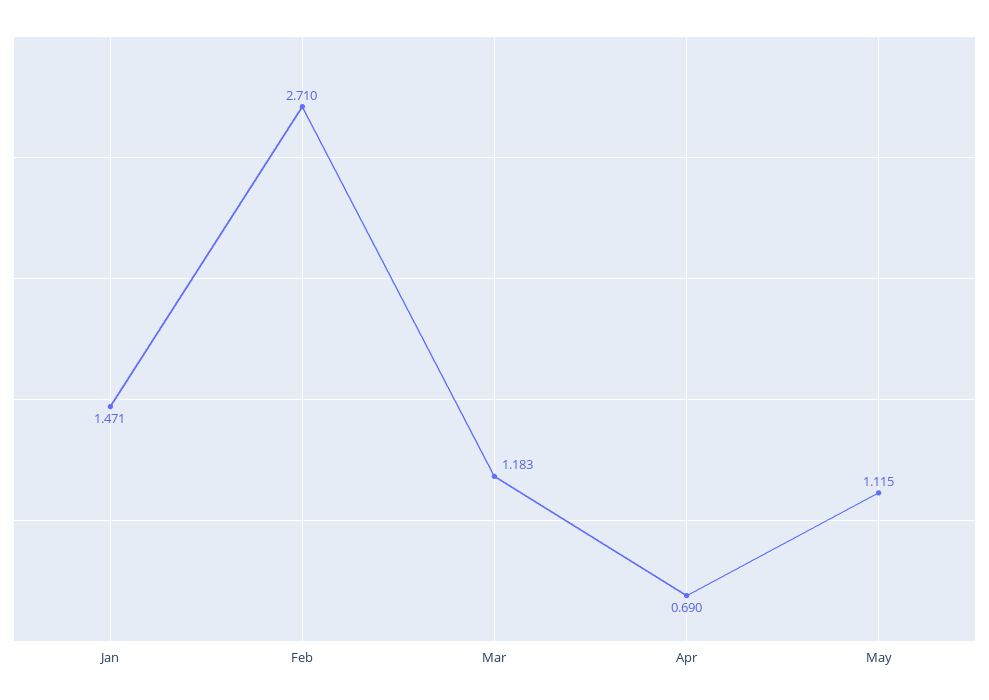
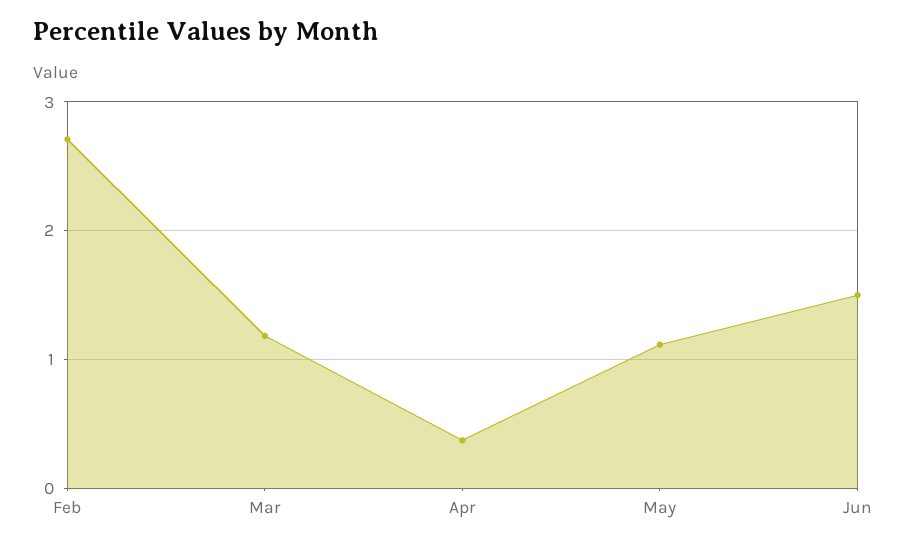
Jan: 1.471 -> none
Apr: 0.69 -> 0.4
Jun: none -> 1.5

